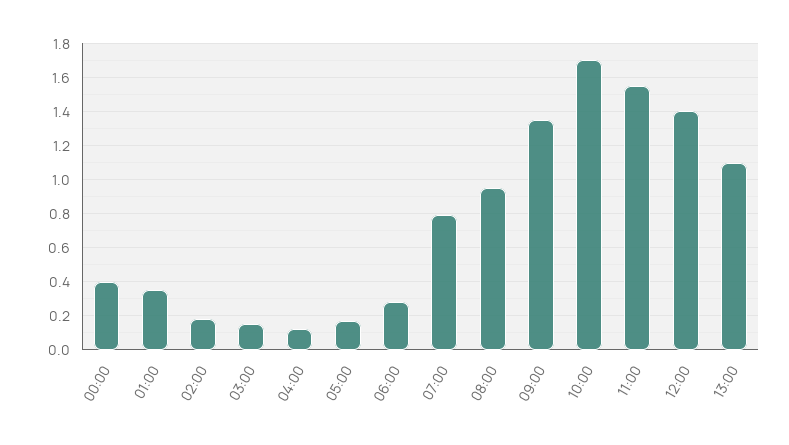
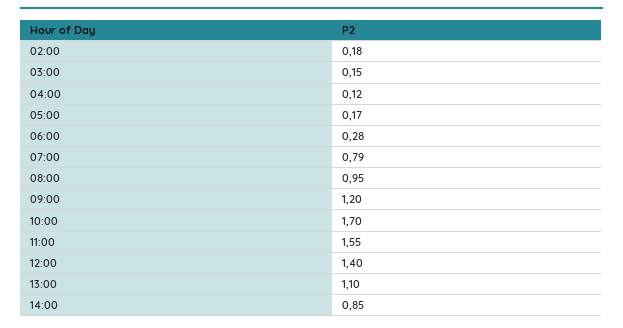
00:00: 0.4 -> none
01:00: 0.35 -> none
09:00: 1.35 -> 1.2
14:00: none -> 0.85

